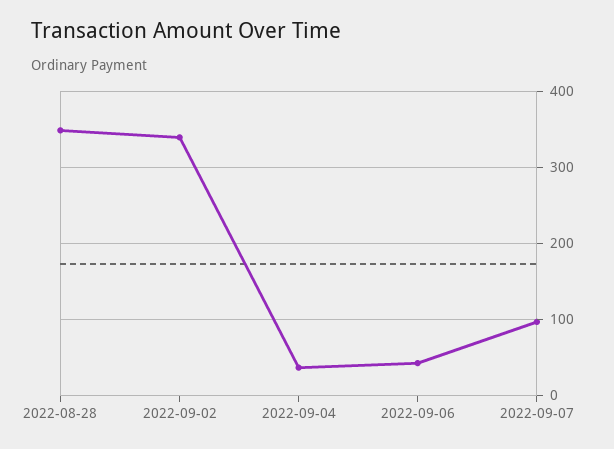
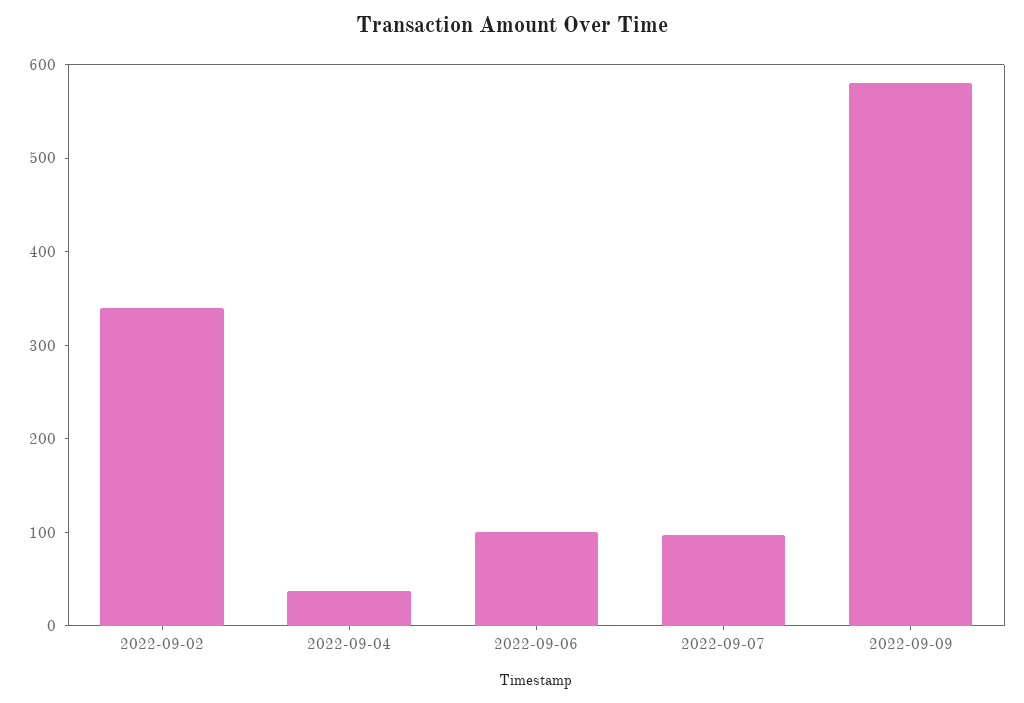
2022-08-28: 350 -> none
2022-09-06: 40 -> 100
2022-09-09: none -> 580

